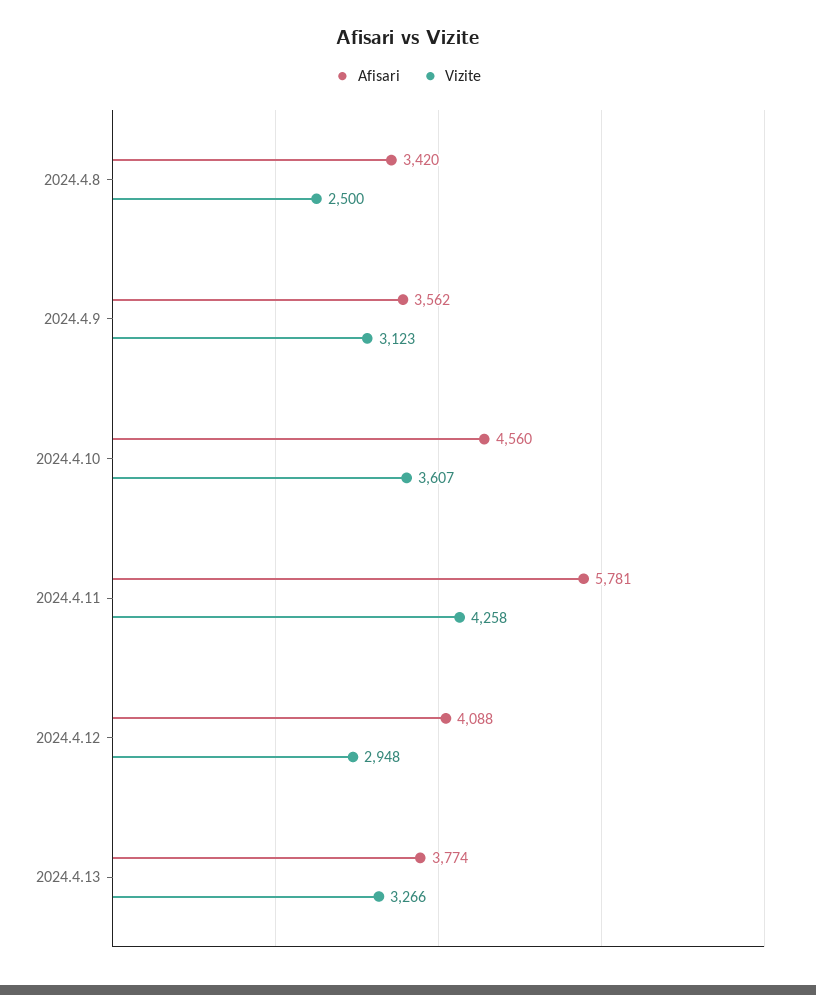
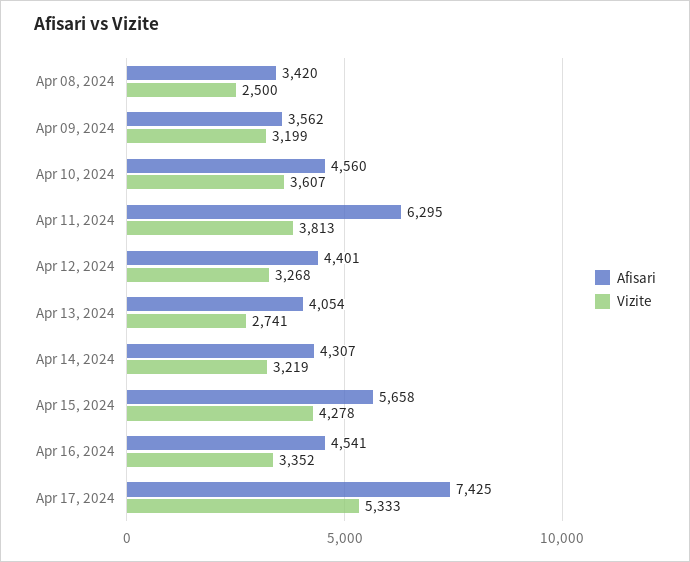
Vizite, 2024.4.9: 3123 -> 3199
Afisari, 2024.4.11: 5781 -> 6295
Vizite, 2024.4.11: 4258 -> 3813
Afisari, 2024.4.12: 4088 -> 4401
Vizite, 2024.4.12: 2948 -> 3268
Afisari, 2024.4.13: 3774 -> 4054
Vizite, 2024.4.13: 3266 -> 2741
Afisari, Apr 14, 2024: none -> 4307
Vizite, Apr 14, 2024: none -> 3219
Afisari, Apr 15, 2024: none -> 5658
Vizite, Apr 15, 2024: none -> 4278
Afisari, Apr 16, 2024: none -> 4541
Vizite, Apr 16, 2024: none -> 3352
Afisari, Apr 17, 2024: none -> 7425
Vizite, Apr 17, 2024: none -> 5333

